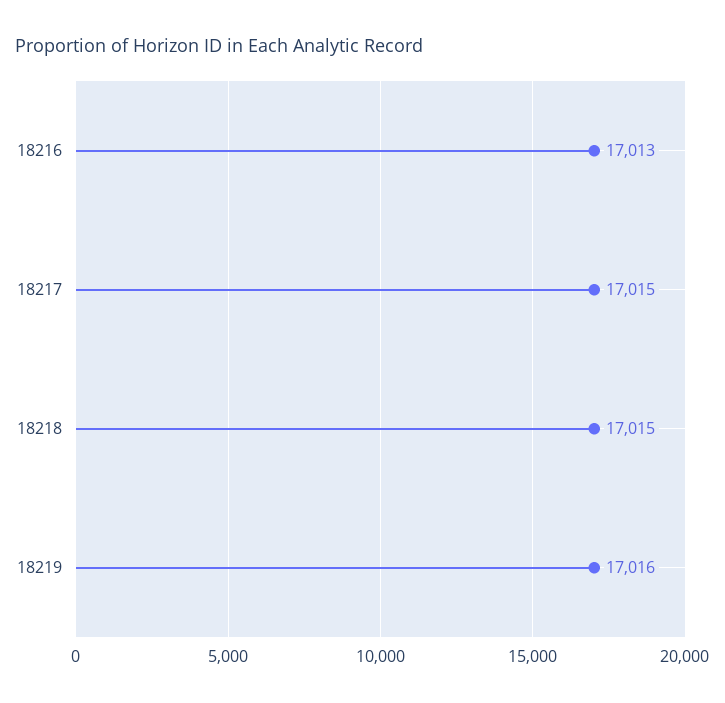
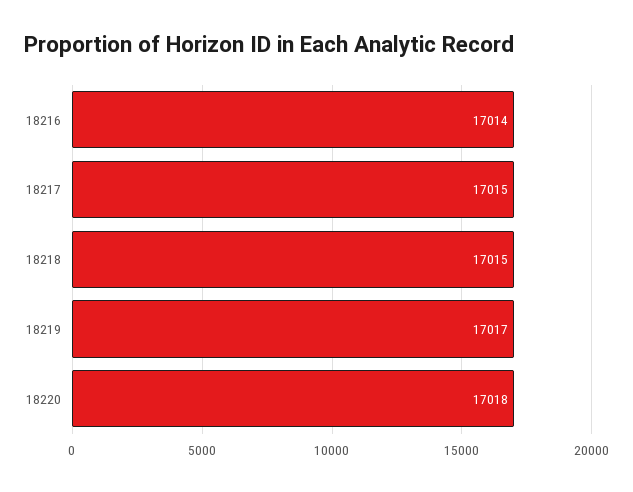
18216: 17013 -> 17014
18219: 17016 -> 17017
18220: none -> 17018

